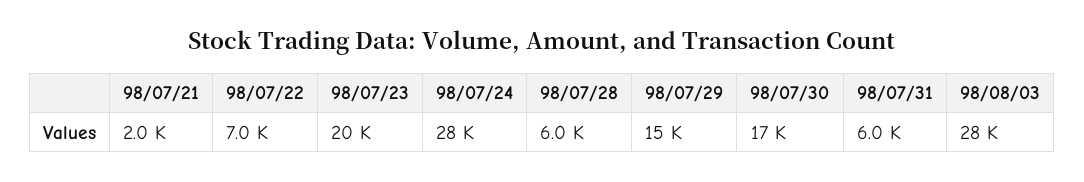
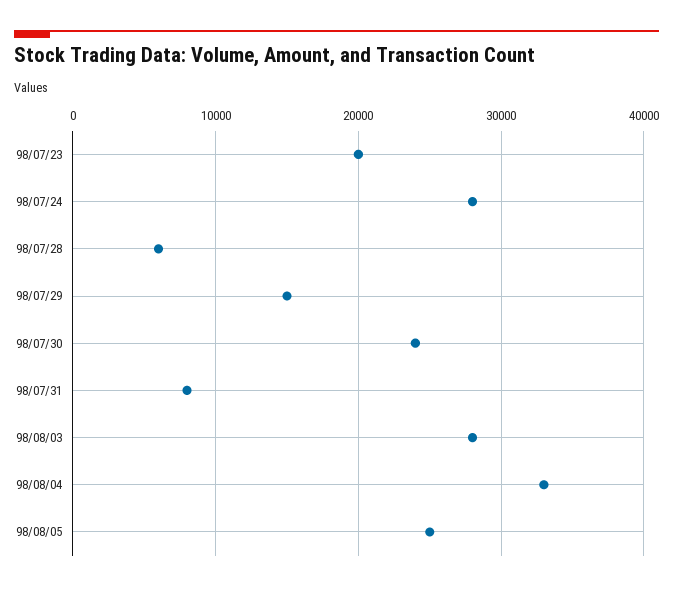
98/07/21: 2000 -> none
98/07/22: 7000 -> none
98/07/30: 17000 -> 24000
98/07/31: 6000 -> 8000
98/08/04: none -> 33000
98/08/05: none -> 25000

